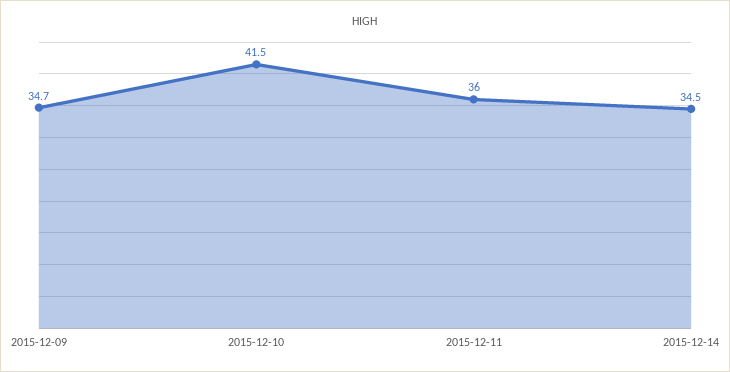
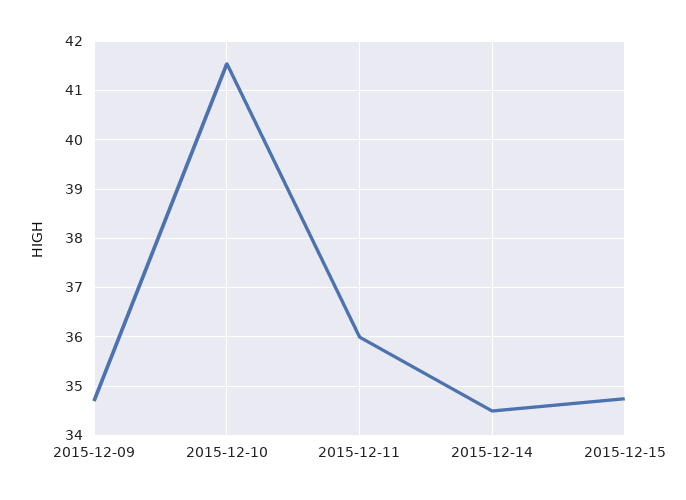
2015-12-15: none -> 34.8

